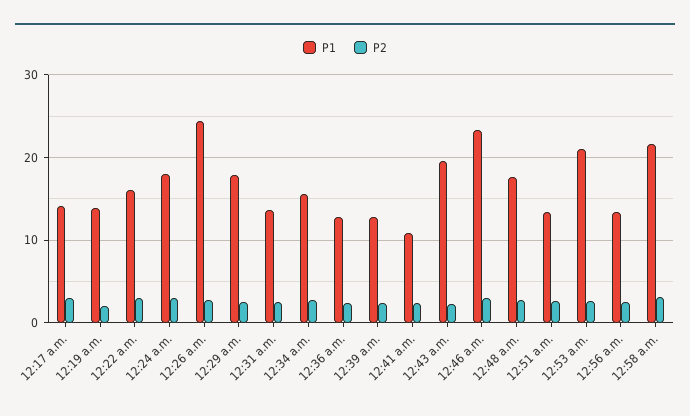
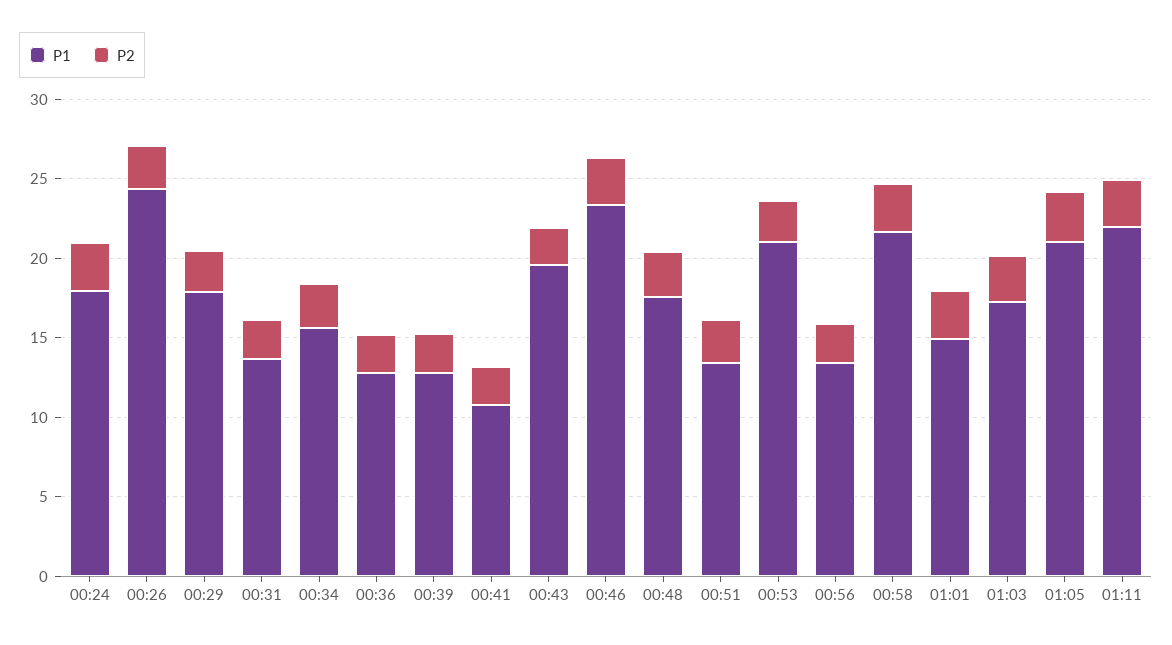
P1, 12:17 a.m.: 14 -> none
P2, 12:17 a.m.: 3 -> none
P1, 12:19 a.m.: 14 -> none
P2, 12:19 a.m.: 2 -> none
P1, 12:22 a.m.: 16 -> none
P2, 12:22 a.m.: 3 -> none
P1, 01:01: none -> 15
P2, 01:01: none -> 3
P1, 01:03: none -> 17
P2, 01:03: none -> 3
P1, 01:05: none -> 21
P2, 01:05: none -> 3
P1, 01:11: none -> 22
P2, 01:11: none -> 3

